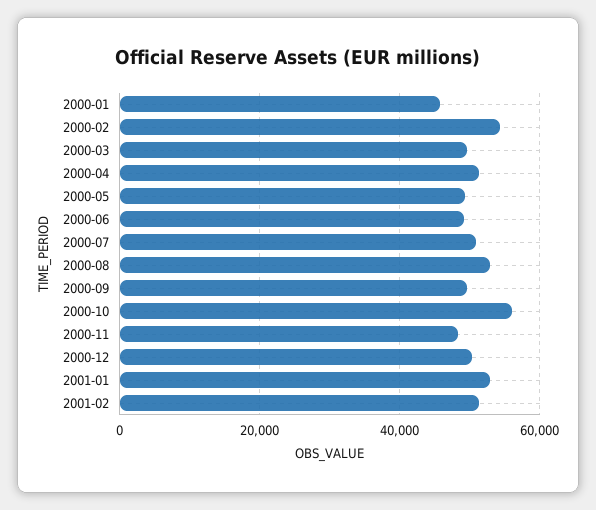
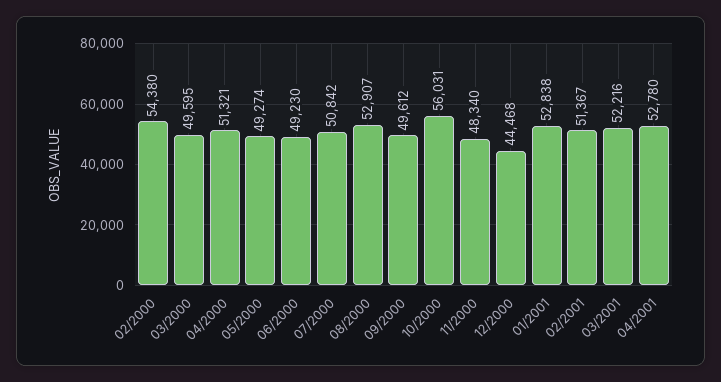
2000-01: 46000 -> none
2000-12: 50000 -> 44468
03/2001: none -> 52216
04/2001: none -> 52780

